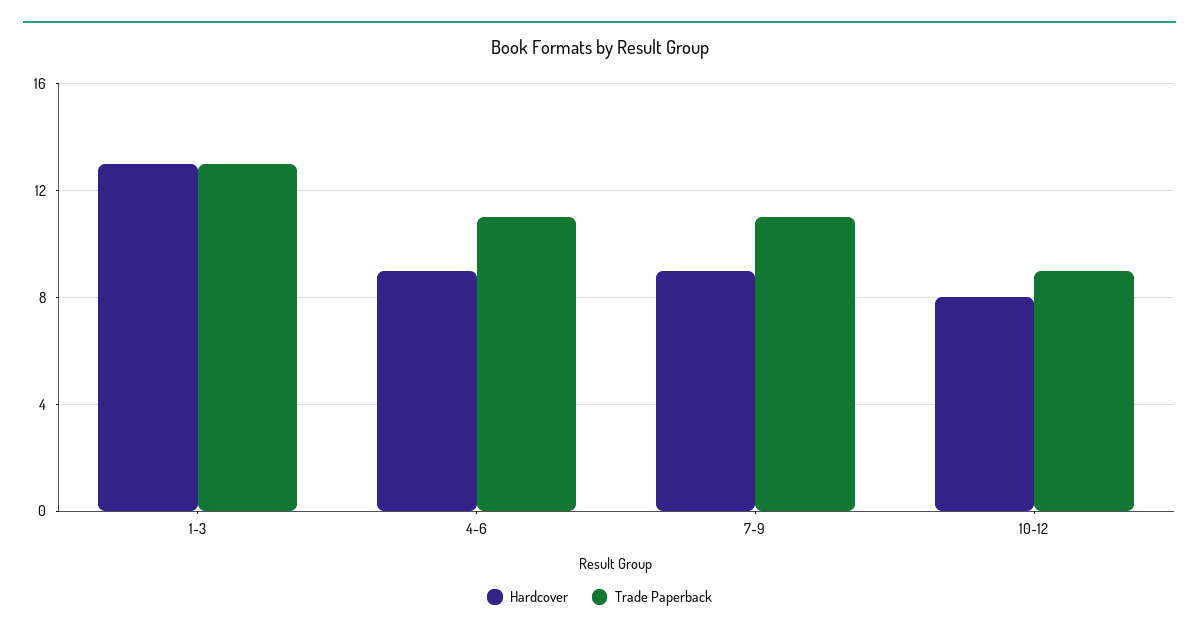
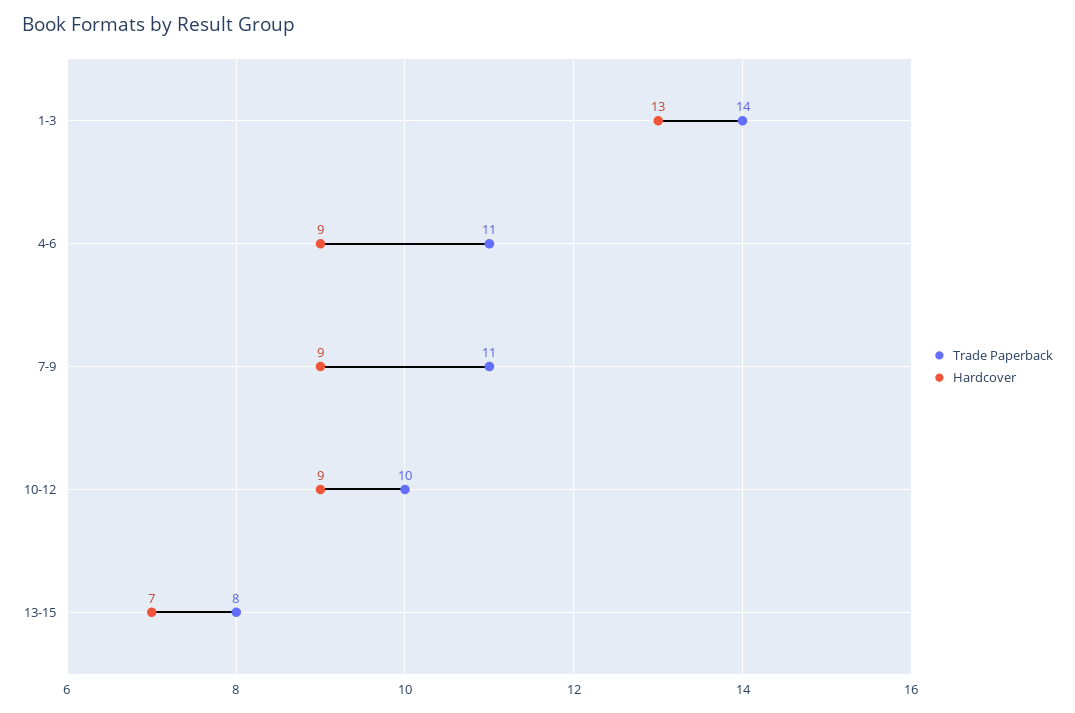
Trade Paperback, 1-3: 13 -> 14
Hardcover, 10-12: 8 -> 9
Trade Paperback, 10-12: 9 -> 10
Trade Paperback, 13-15: none -> 8
Hardcover, 13-15: none -> 7

